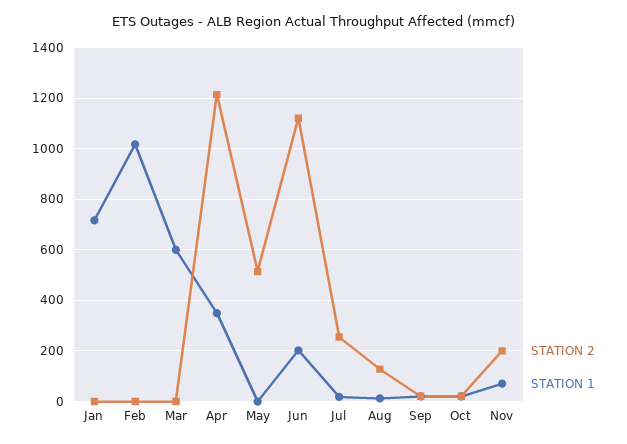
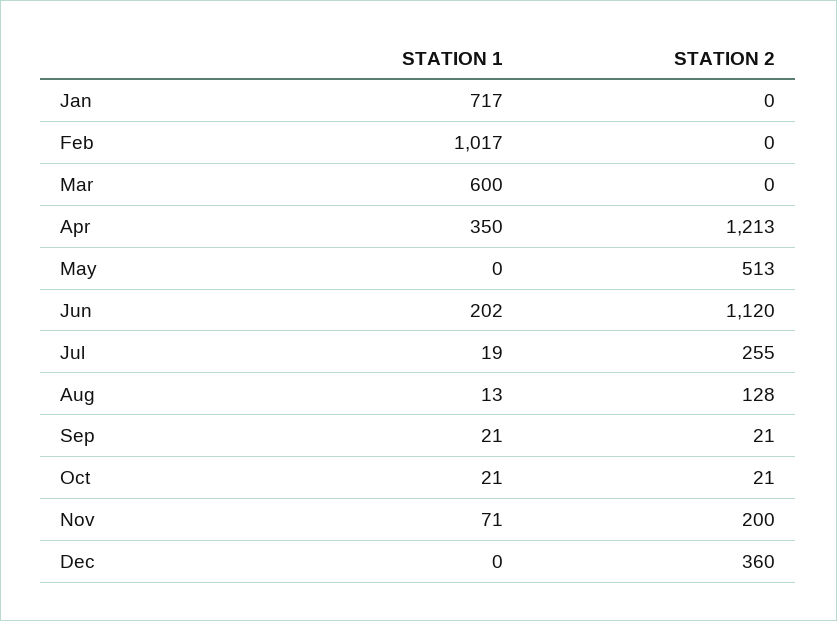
STATION 1, Dec: none -> 0
STATION 2, Dec: none -> 360

